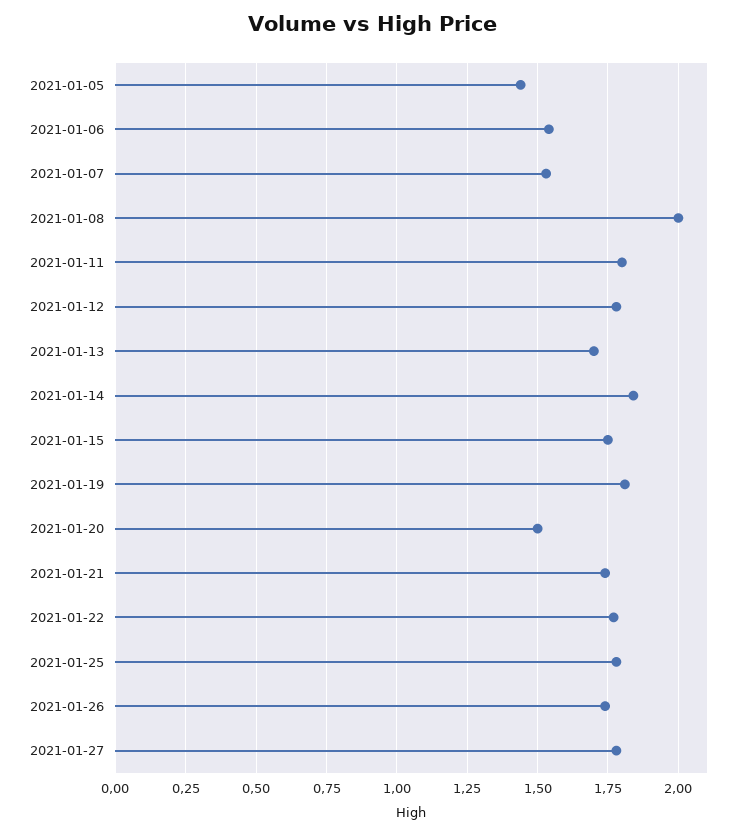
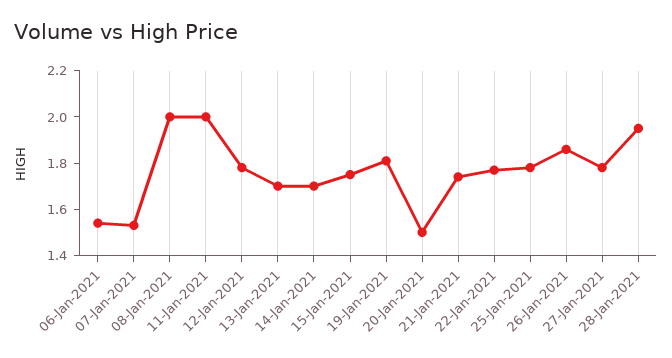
2021-01-05: 1.45 -> none
2021-01-11: 1.8 -> 2
2021-01-14: 1.85 -> 1.7
2021-01-26: 1.75 -> 1.85
28-Jan-2021: none -> 1.95

